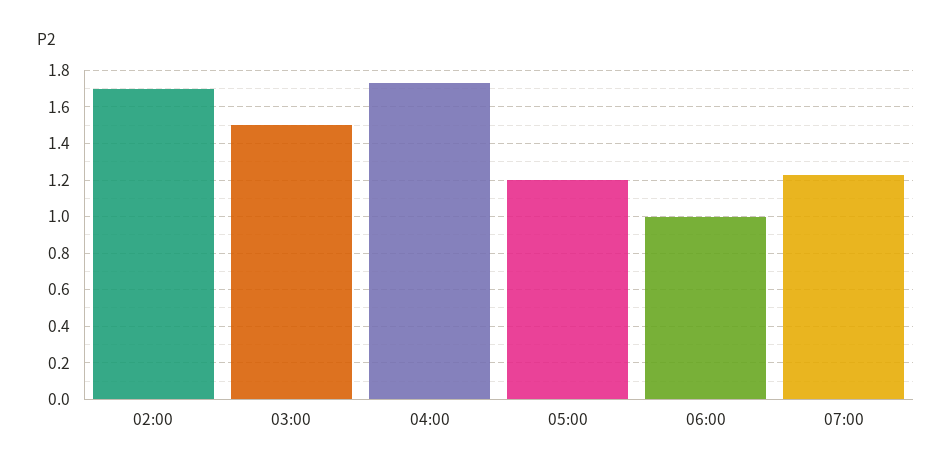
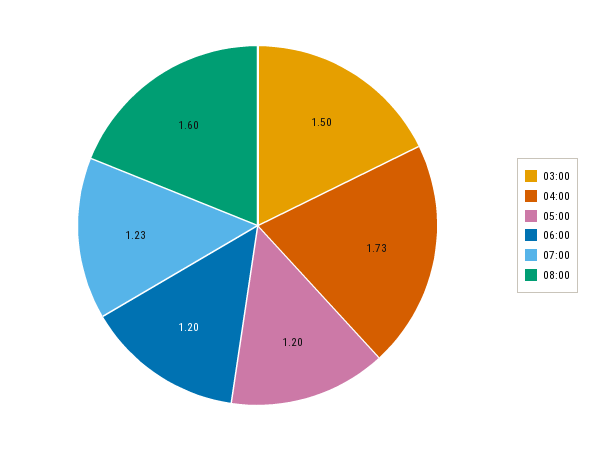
02:00: 1.7 -> none
06:00: 1 -> 1.2
08:00: none -> 1.6

